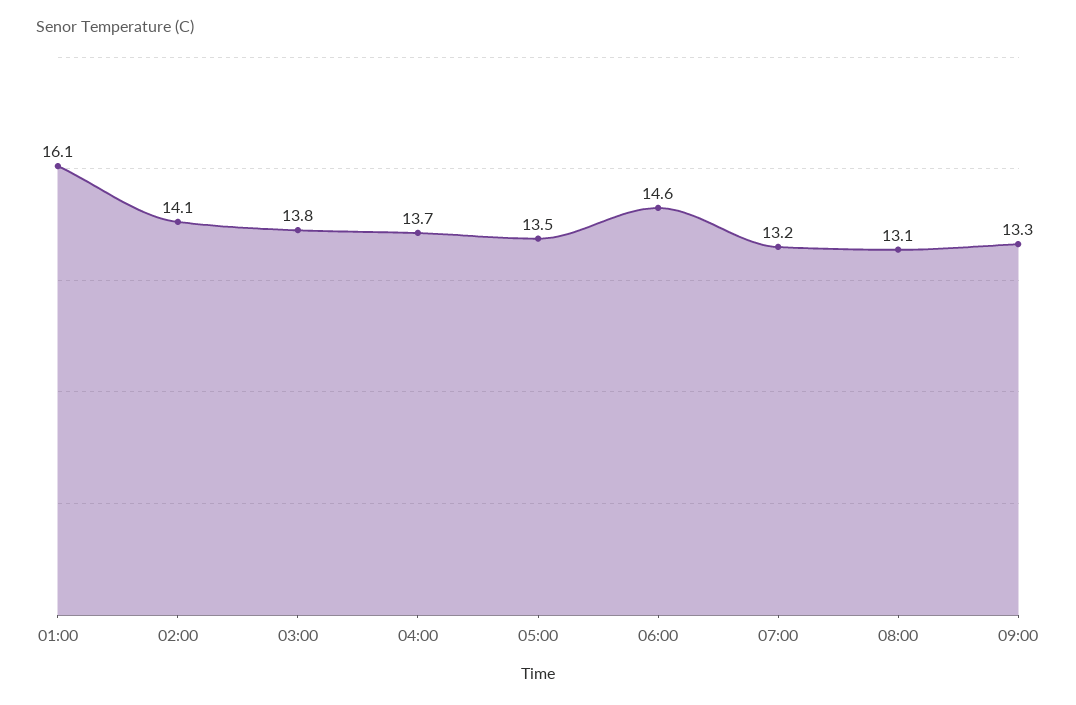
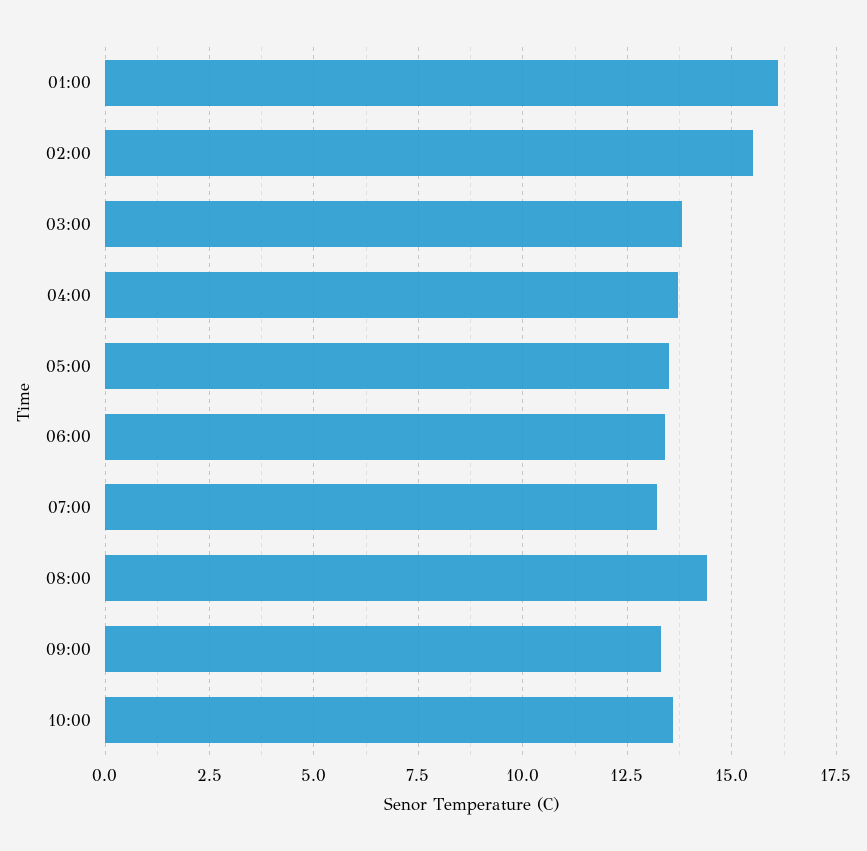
02:00: 14.1 -> 15.5
06:00: 14.6 -> 13.5
08:00: 13.1 -> 14.5
10:00: none -> 13.5

